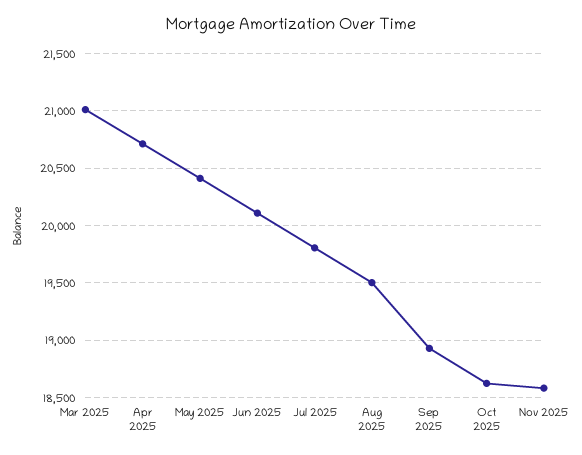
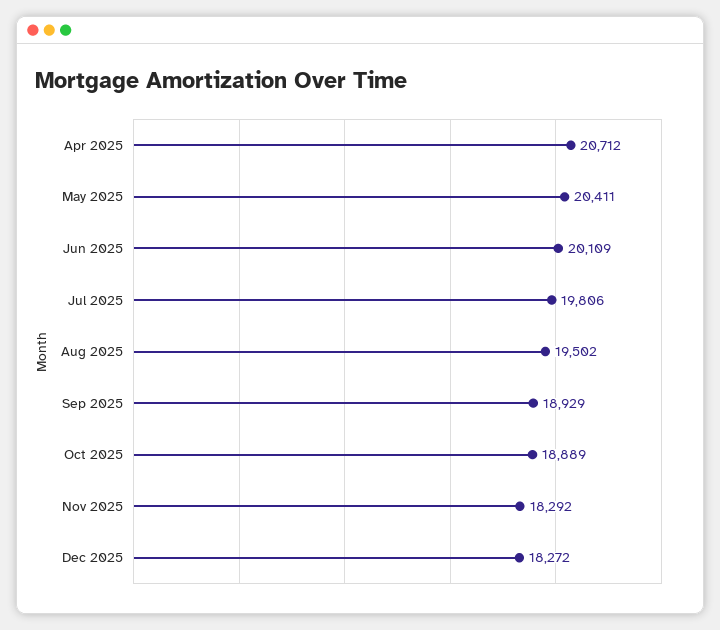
Mar 2025: 21000 -> none
Oct 2025: 18600 -> 18889
Nov 2025: 18600 -> 18292
Dec 2025: none -> 18272

